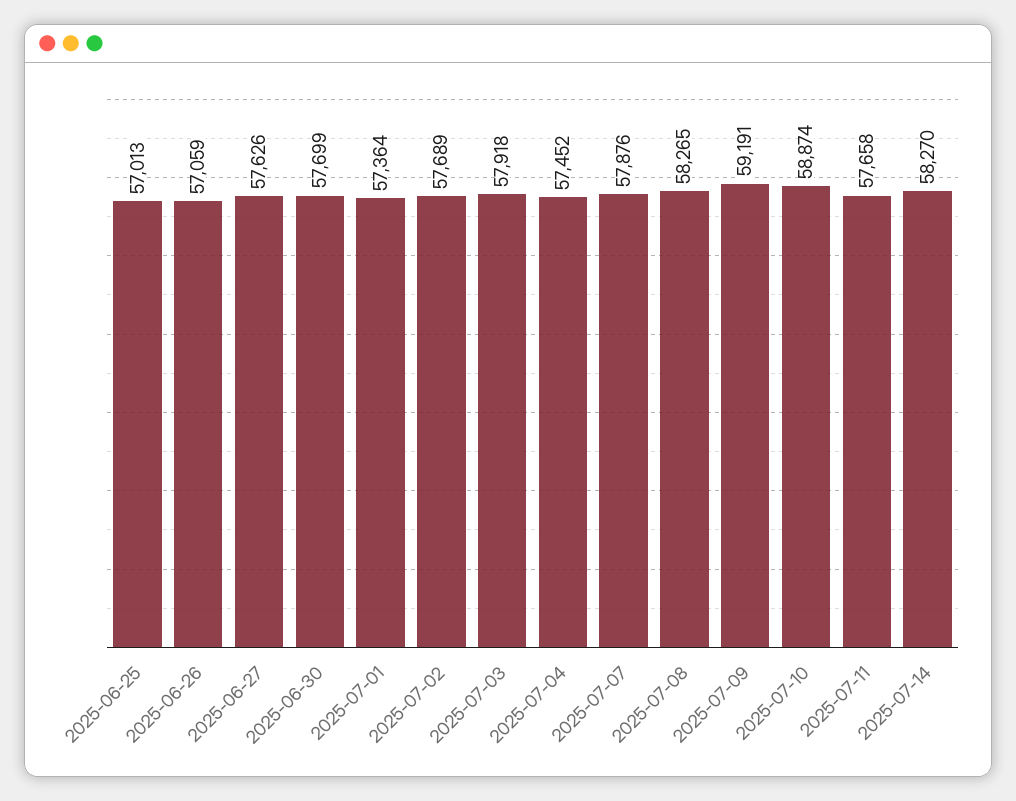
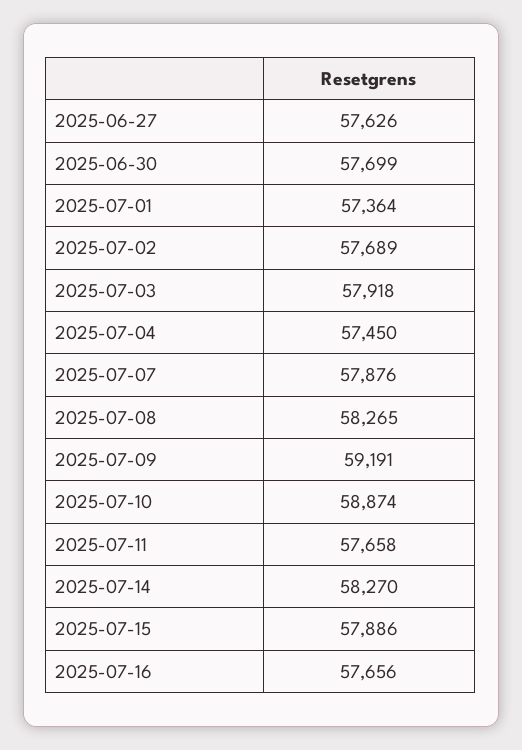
2025-06-25: 57013 -> none
2025-06-26: 57059 -> none
2025-07-04: 57452 -> 57450
2025-07-15: none -> 57886
2025-07-16: none -> 57656

